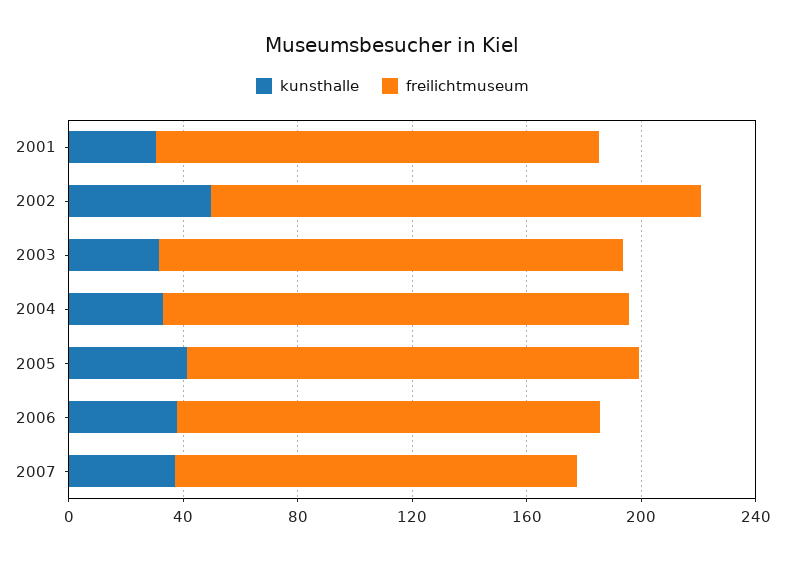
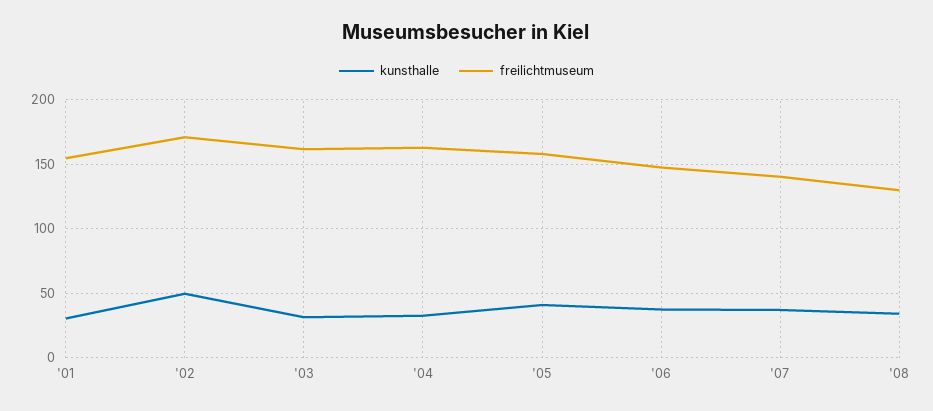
kunsthalle, '08: none -> 35
freilichtmuseum, '08: none -> 130

